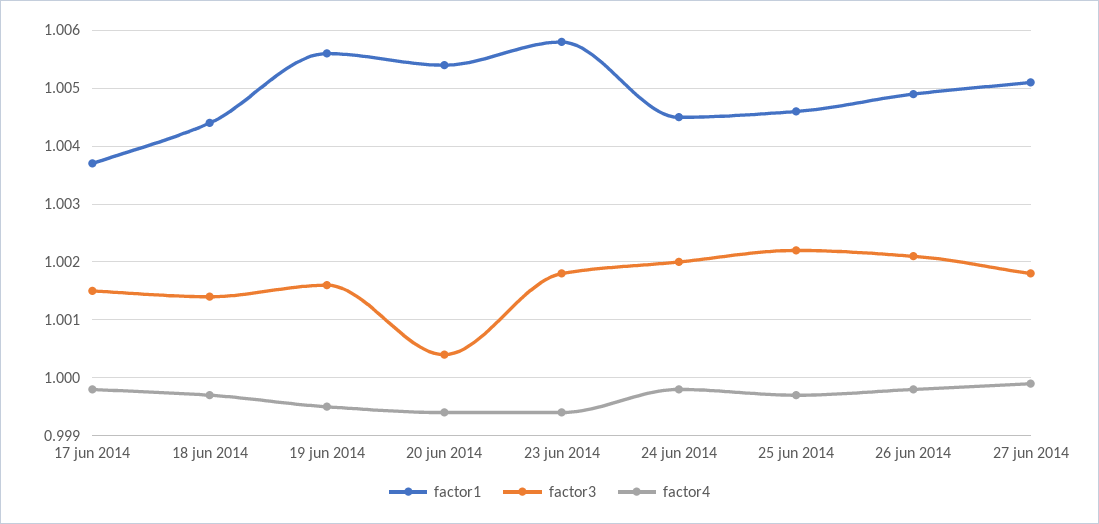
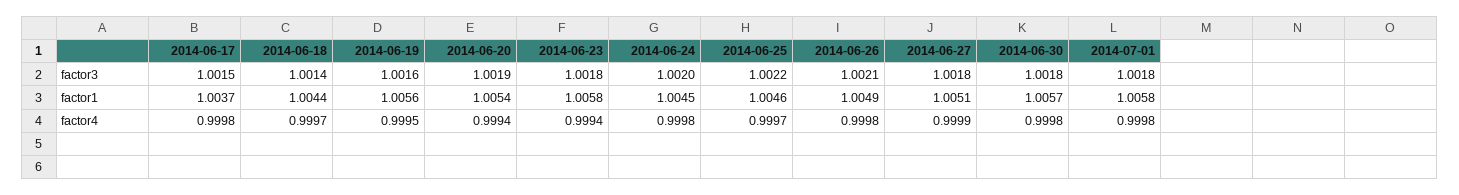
factor3, 20 jun 2014: 1.0005 -> 1.0019
factor3, 2014-06-30: none -> 1.0018
factor3, 2014-07-01: none -> 1.0018
factor1, 2014-06-30: none -> 1.0057
factor1, 2014-07-01: none -> 1.0058
factor4, 2014-06-30: none -> 0.9998
factor4, 2014-07-01: none -> 0.9998

